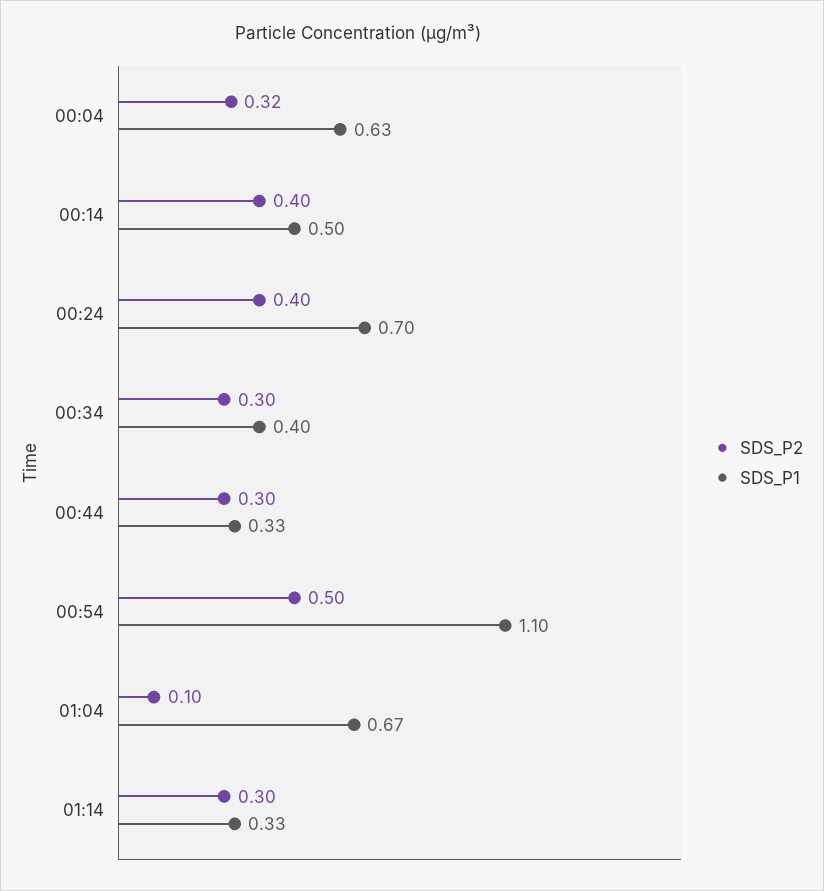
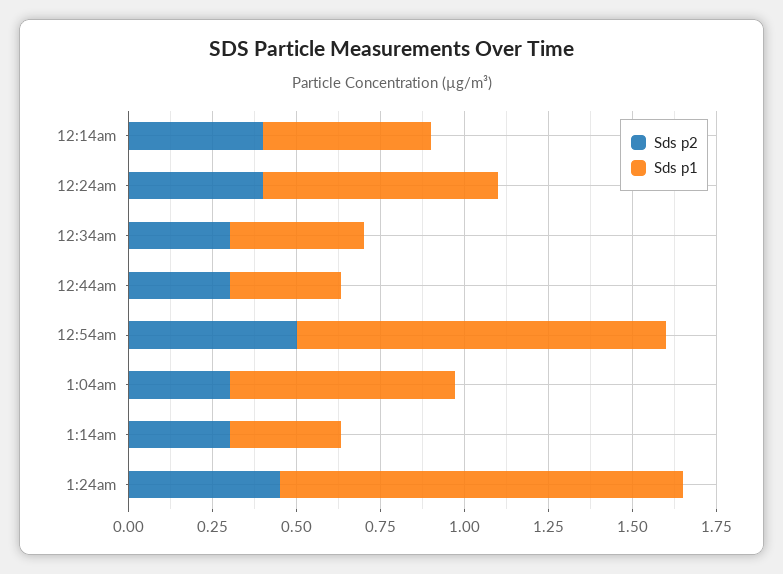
SDS_P2, 00:04: 0.32 -> none
SDS_P1, 00:04: 0.63 -> none
SDS_P2, 01:04: 0.1 -> 0.3
SDS_P2, 1:24am: none -> 0.45
SDS_P1, 1:24am: none -> 1.2

